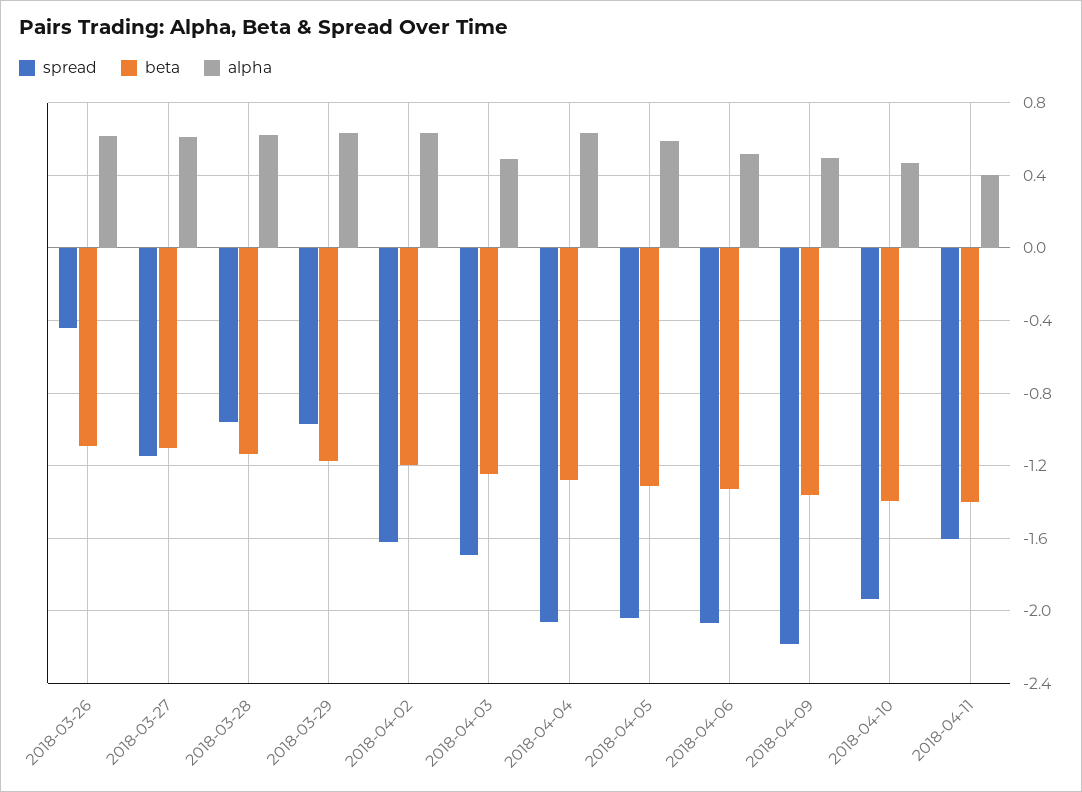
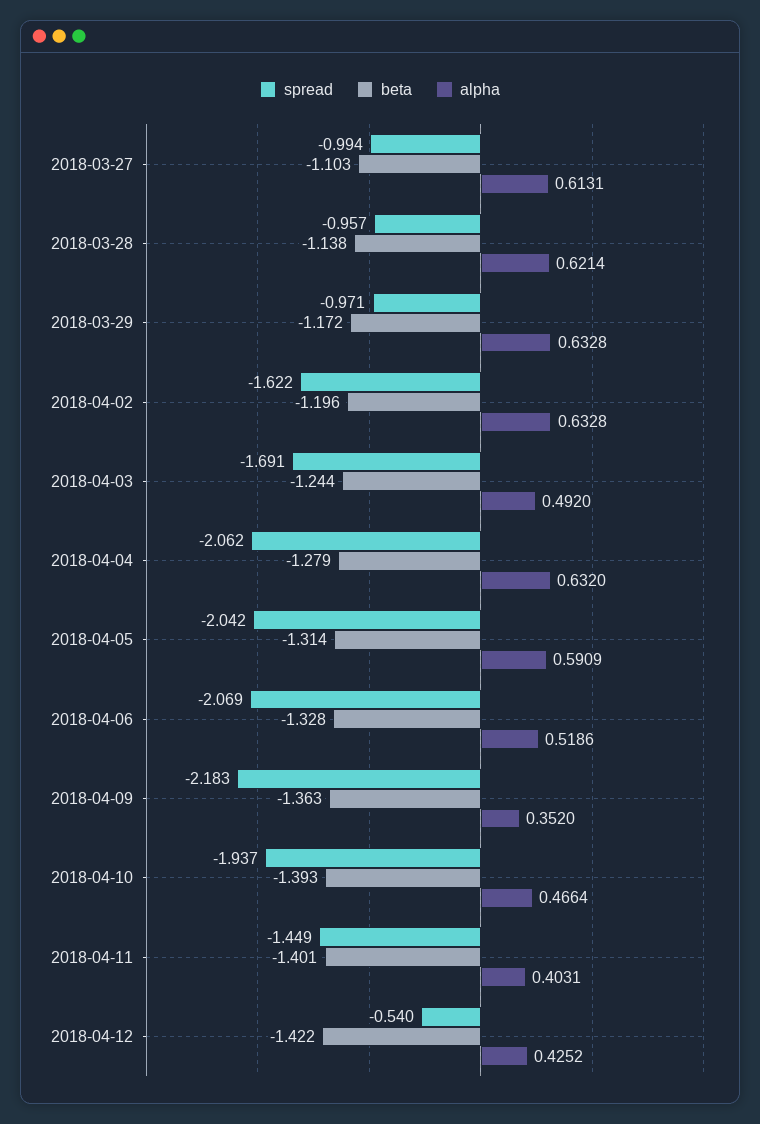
spread, 2018-03-26: -0.45 -> none
beta, 2018-03-26: -1.1 -> none
alpha, 2018-03-26: 0.6 -> none
spread, 2018-03-27: -1.15 -> -0.994
alpha, 2018-04-09: 0.5 -> 0.352
spread, 2018-04-11: -1.6 -> -1.449
spread, 2018-04-12: none -> -0.54
beta, 2018-04-12: none -> -1.422
alpha, 2018-04-12: none -> 0.4252

